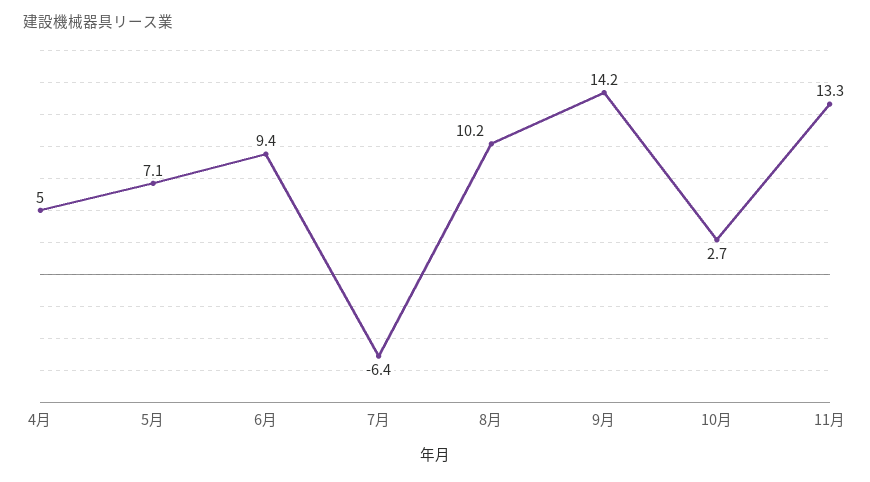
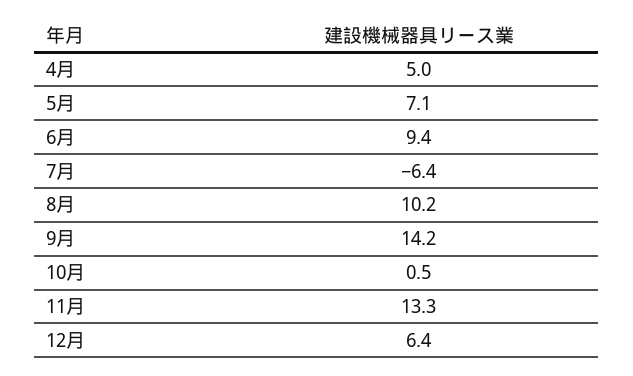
10月: 2.7 -> 0.5
12月: none -> 6.4

